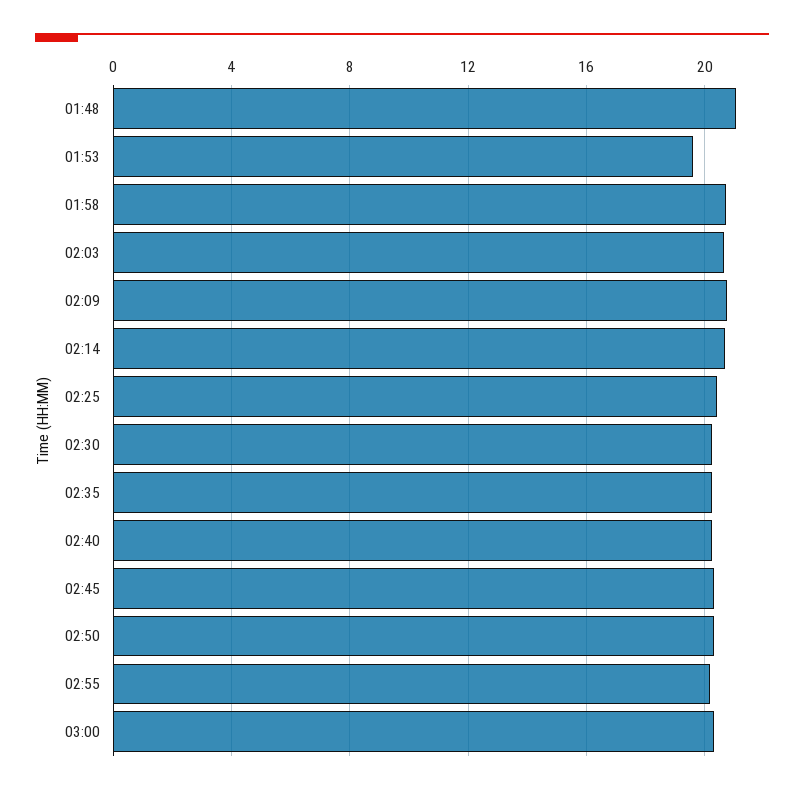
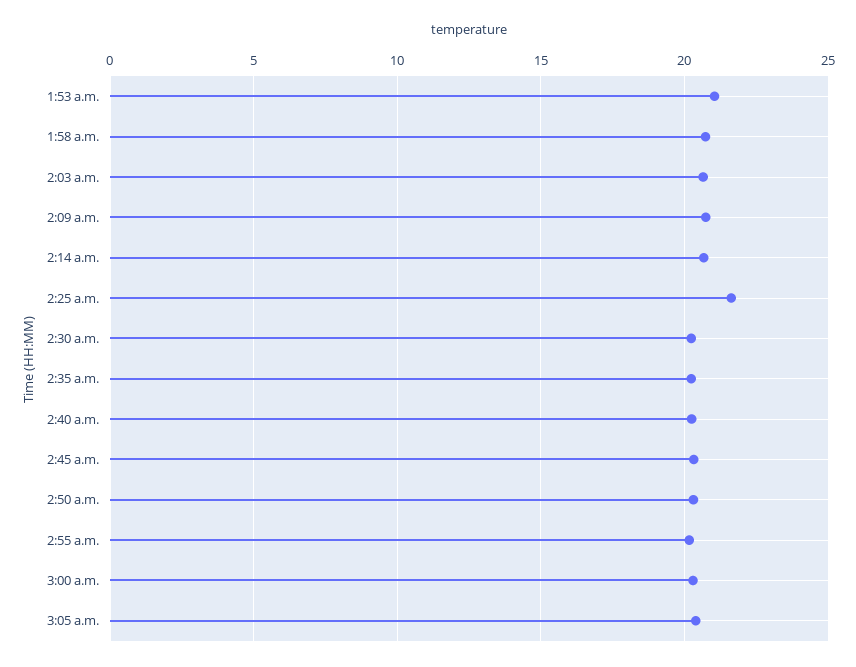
01:48: 21 -> none
01:53: 19.5 -> 21
02:25: 20.5 -> 21.5
3:05 a.m.: none -> 20.5

